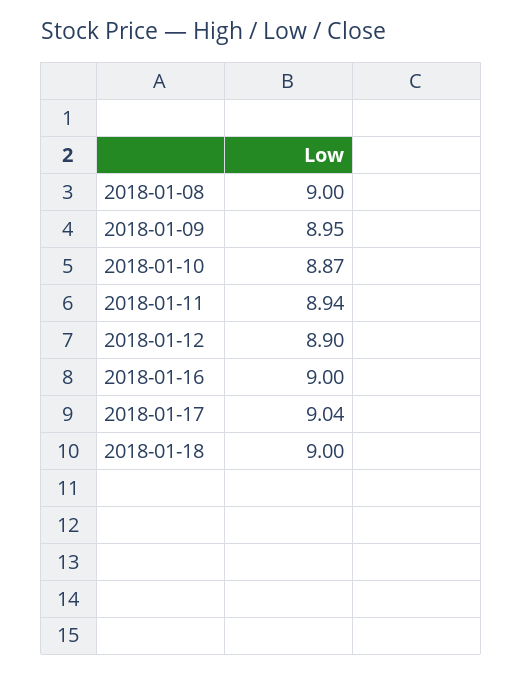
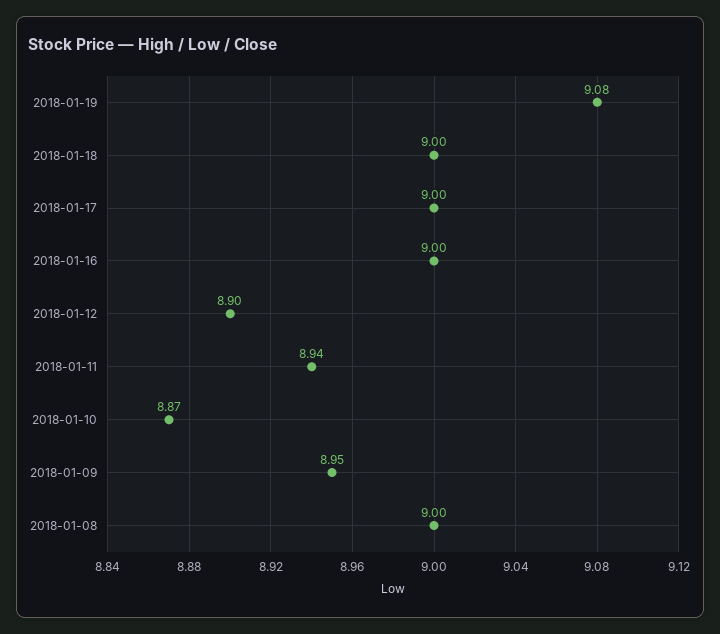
2018-01-17: 9.04 -> 9
2018-01-19: none -> 9.08

